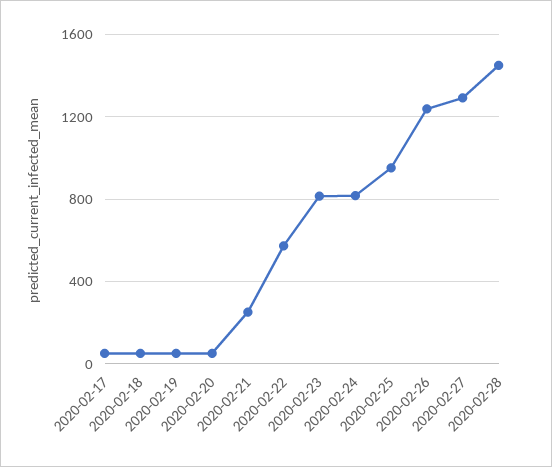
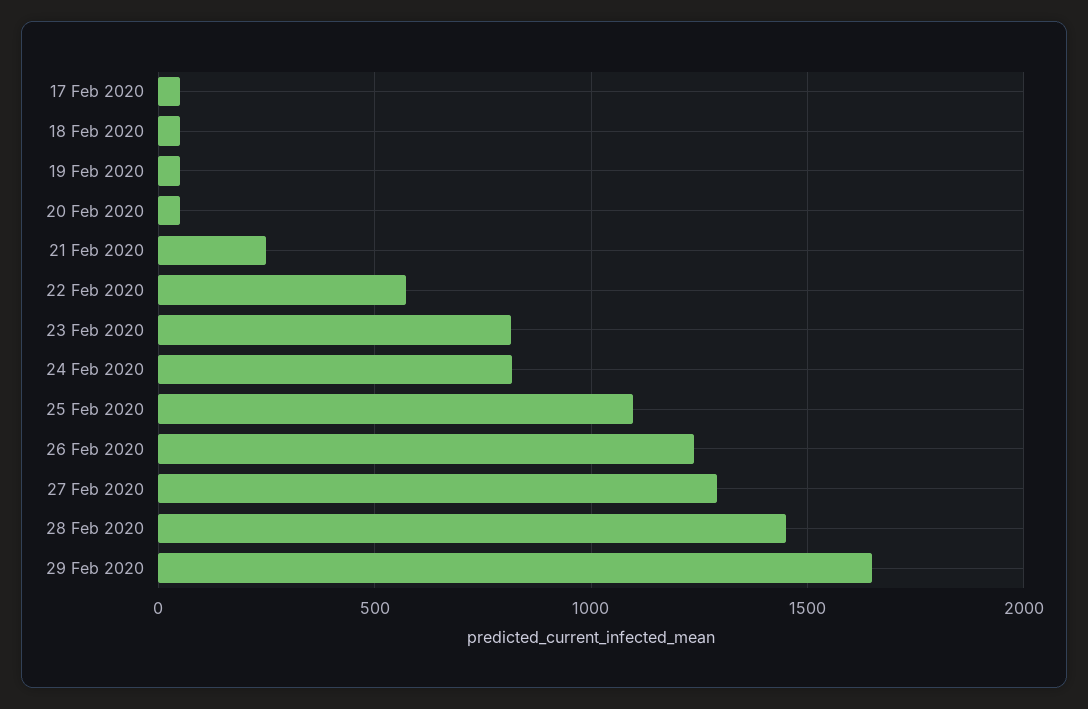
2020-02-25: 950 -> 1100
29 Feb 2020: none -> 1650

